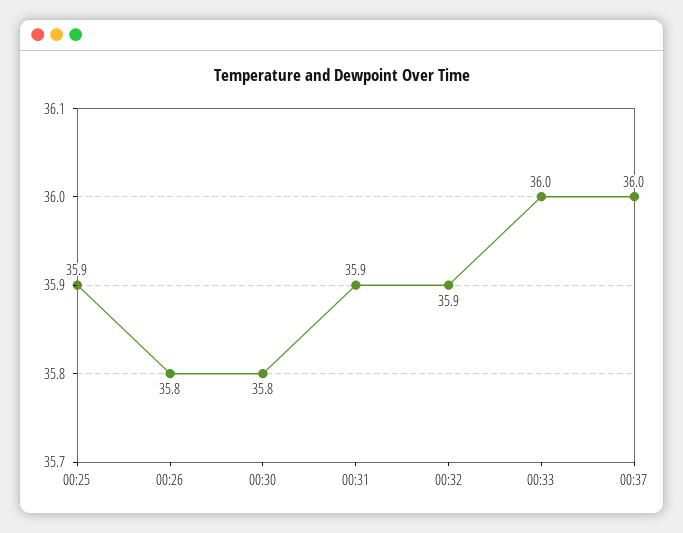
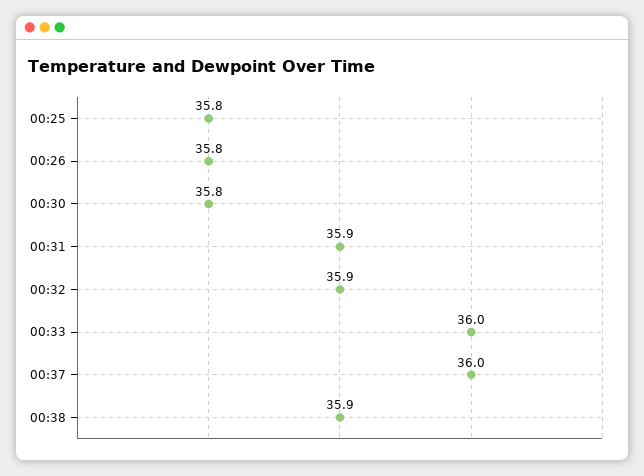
00:25: 35.9 -> 35.8
00:38: none -> 35.9

